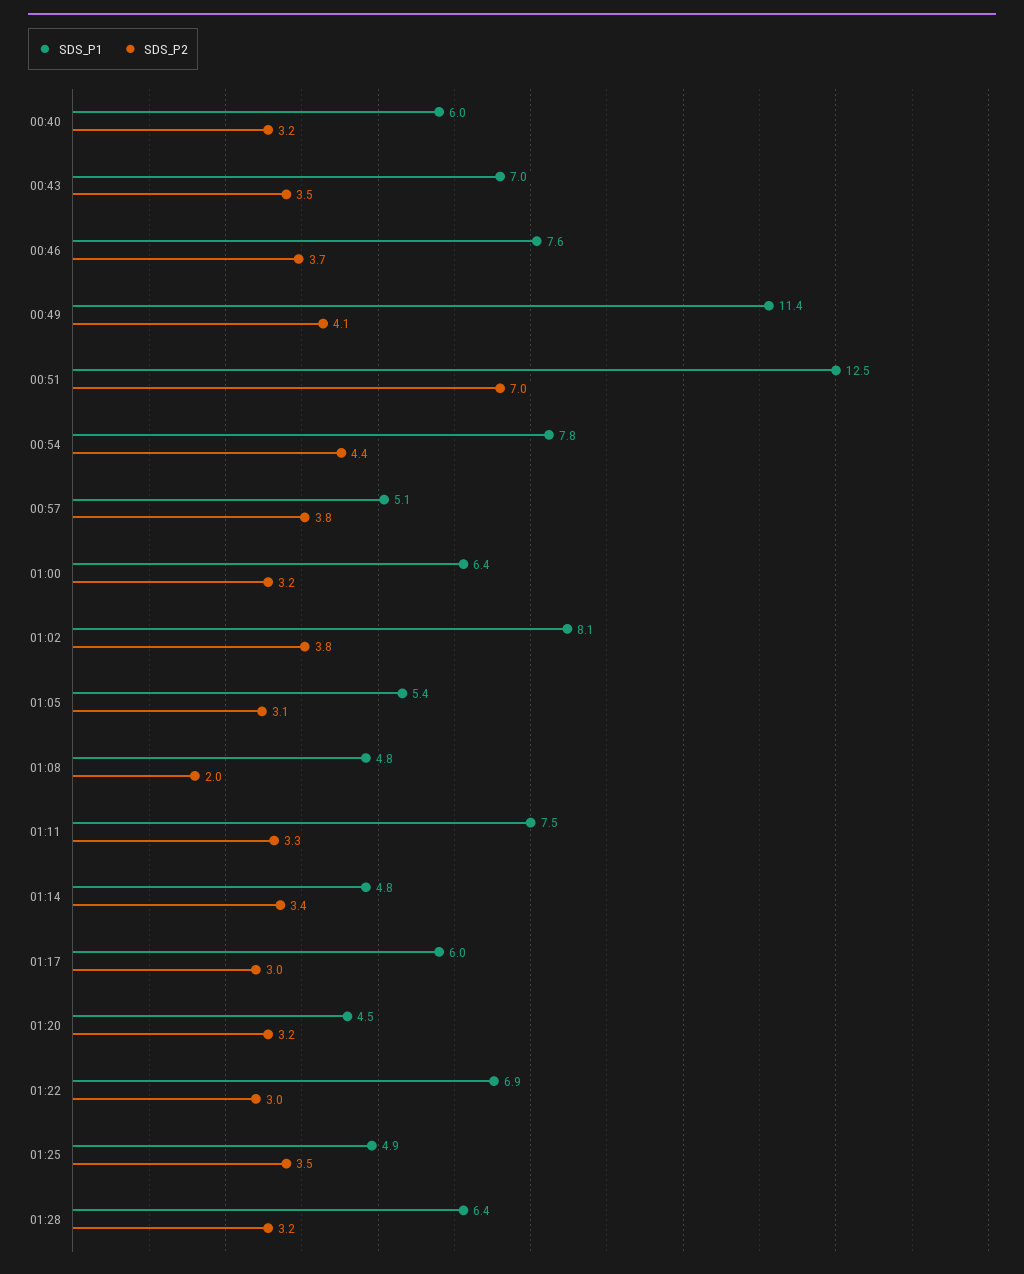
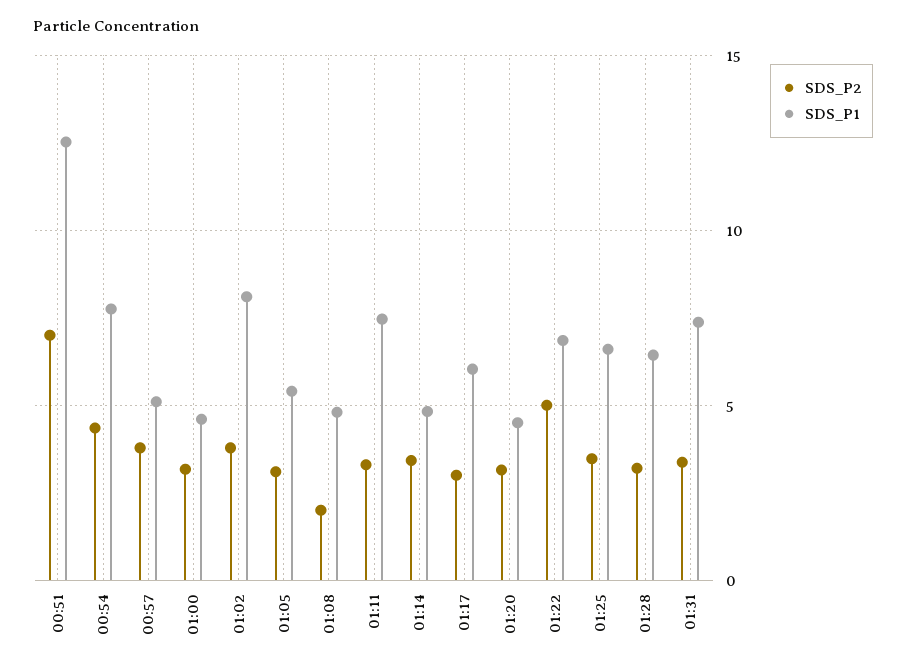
SDS_P1, 00:40: 6 -> none
SDS_P2, 00:40: 3.2 -> none
SDS_P1, 00:43: 7 -> none
SDS_P2, 00:43: 3.5 -> none
SDS_P1, 00:46: 7.6 -> none
SDS_P2, 00:46: 3.7 -> none
SDS_P1, 00:49: 11.4 -> none
SDS_P2, 00:49: 4.1 -> none
SDS_P1, 01:00: 6.4 -> 4.5
SDS_P2, 01:22: 3 -> 5
SDS_P1, 01:25: 4.9 -> 6.5
SDS_P2, 01:31: none -> 3.5
SDS_P1, 01:31: none -> 7.5

